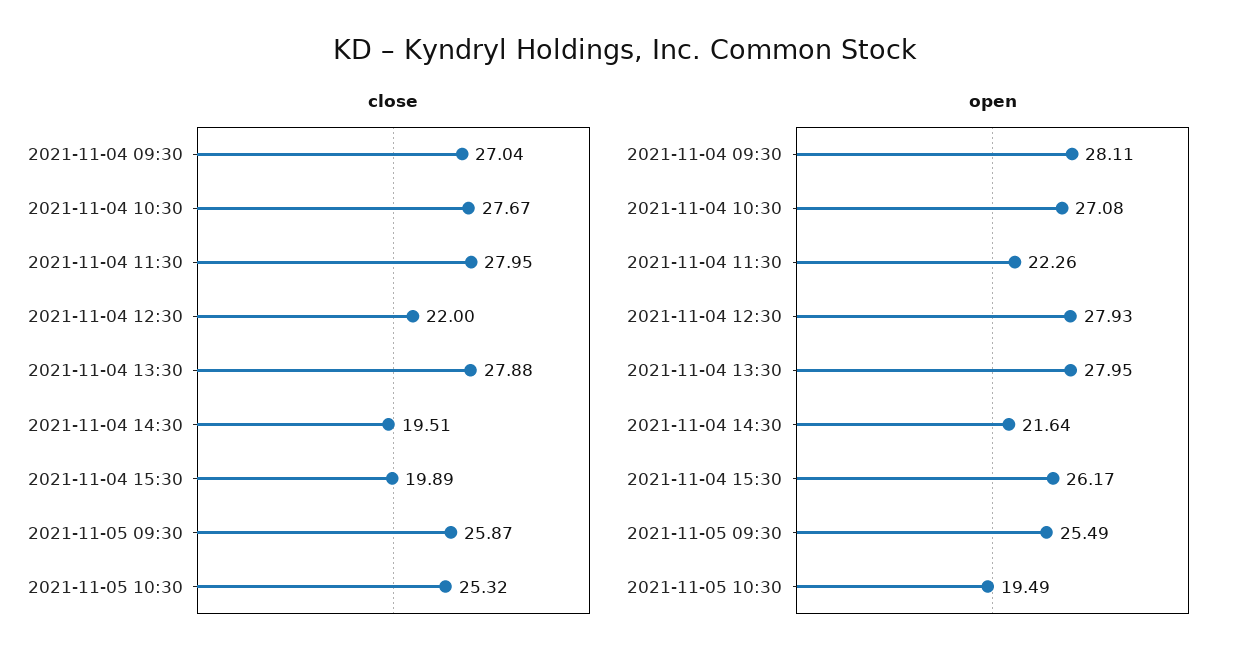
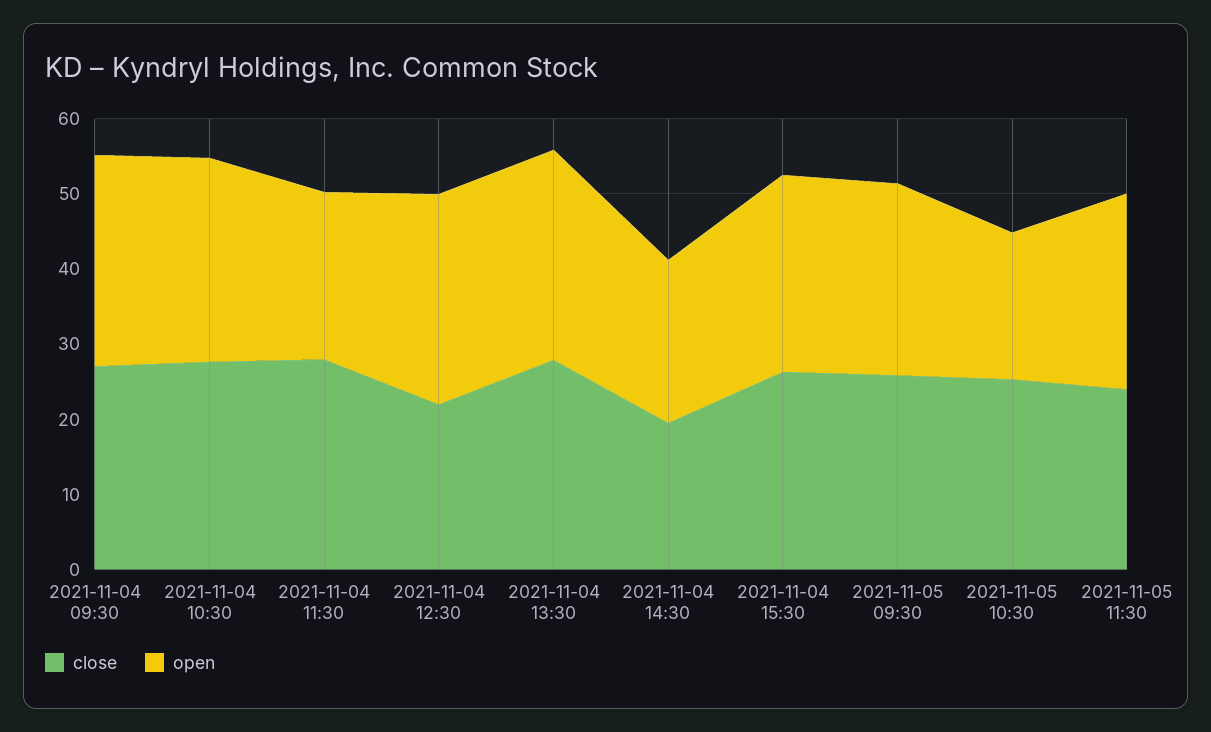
close, 2021-11-04 15:30: 19.89 -> 26
close, 2021-11-05 11:30: none -> 24
open, 2021-11-05 11:30: none -> 26

